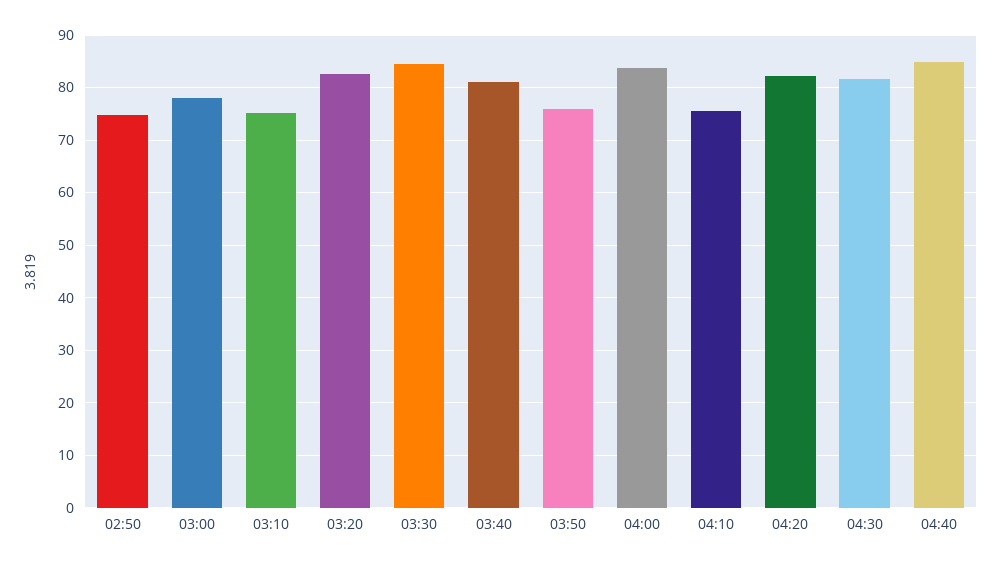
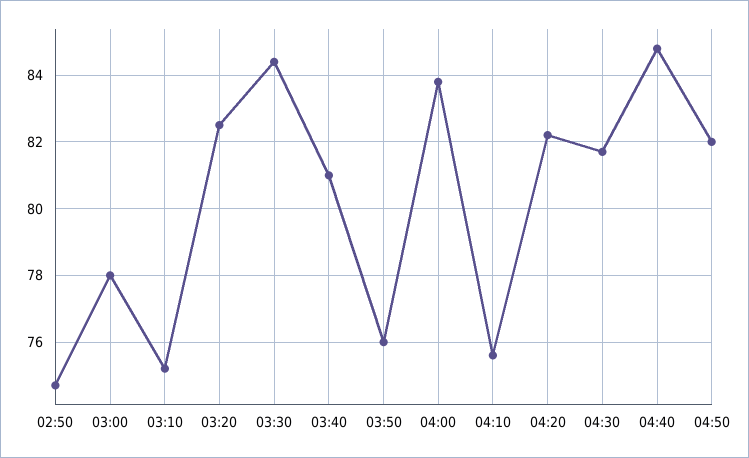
04:50: none -> 82

